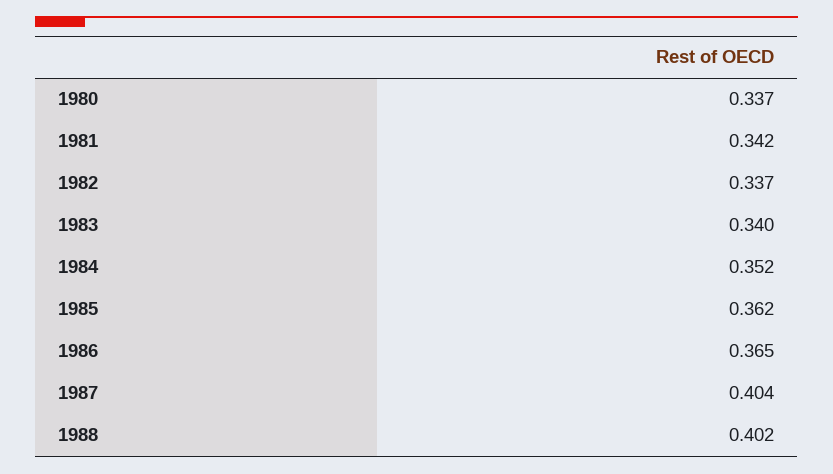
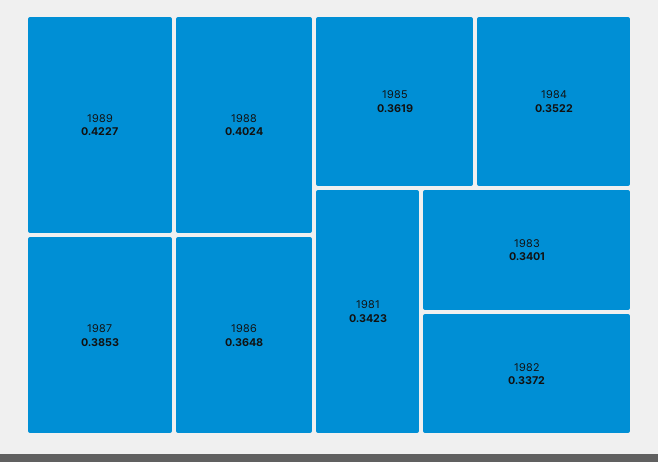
1980: 0.337 -> none
1987: 0.404 -> 0.3853
1989: none -> 0.4227

